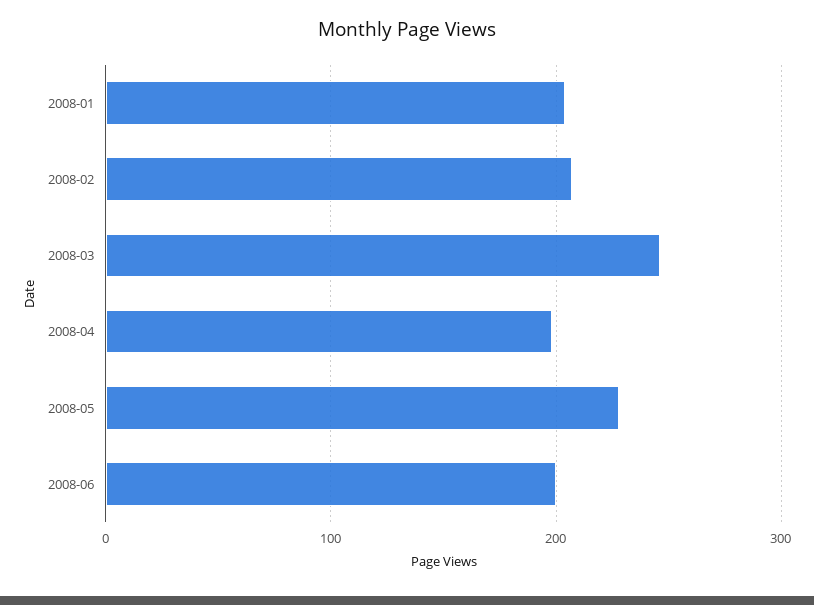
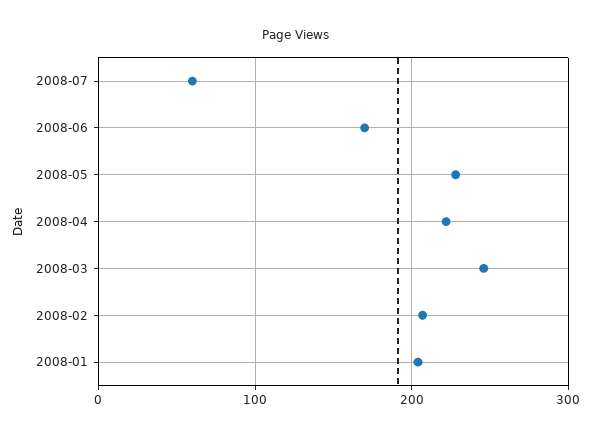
2008-04: 200 -> 220
2008-06: 200 -> 170
2008-07: none -> 60

